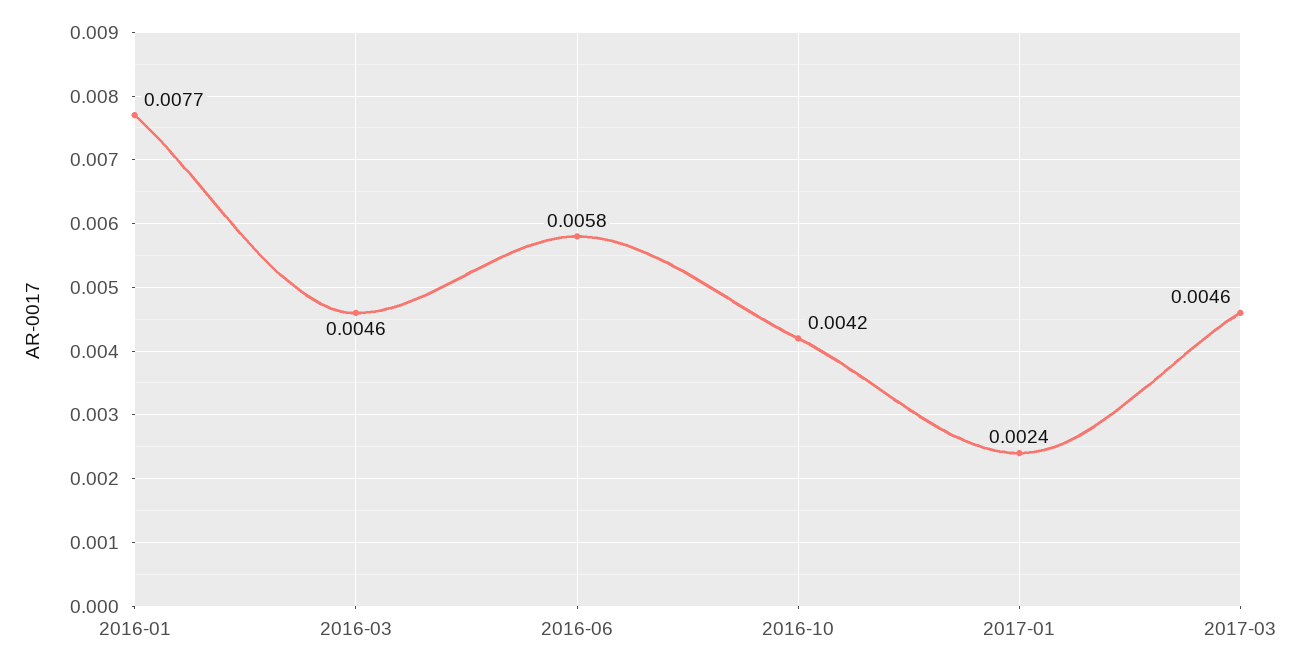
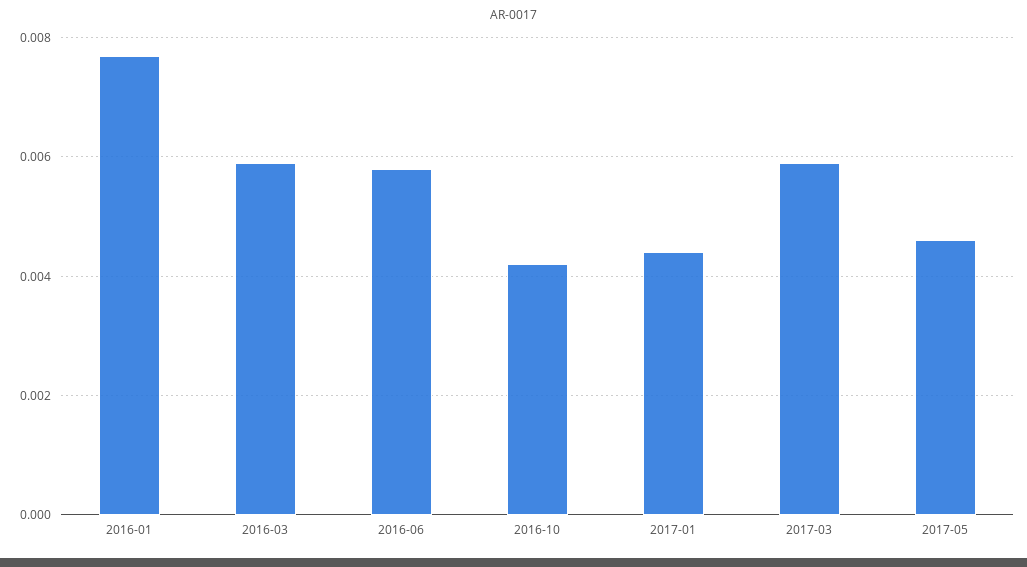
2016-03: 0.0046 -> 0.006
2017-01: 0.0024 -> 0.0045
2017-03: 0.0046 -> 0.006
2017-05: none -> 0.0045

